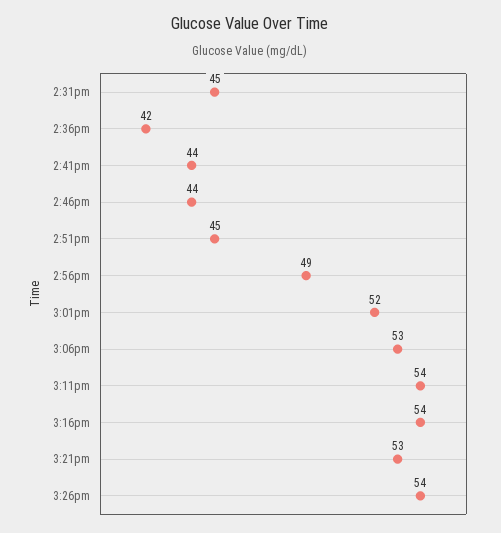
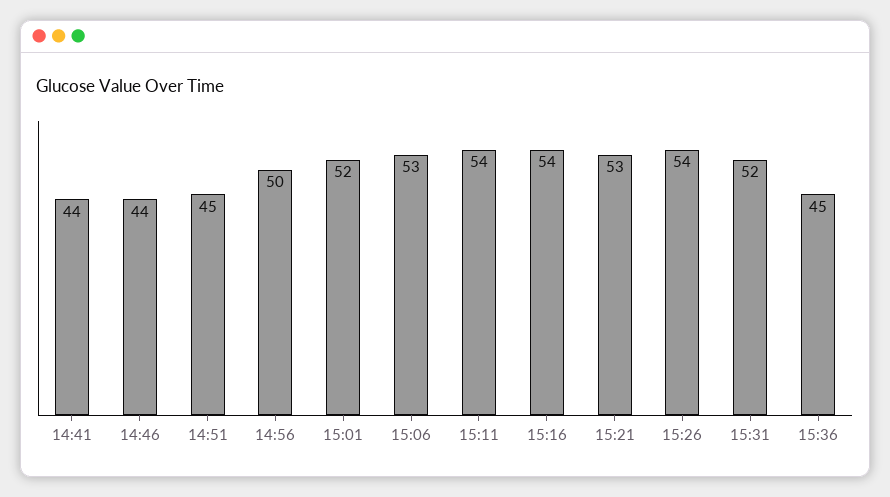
2:31pm: 45 -> none
2:36pm: 42 -> none
2:56pm: 49 -> 50
15:31: none -> 52
15:36: none -> 45

